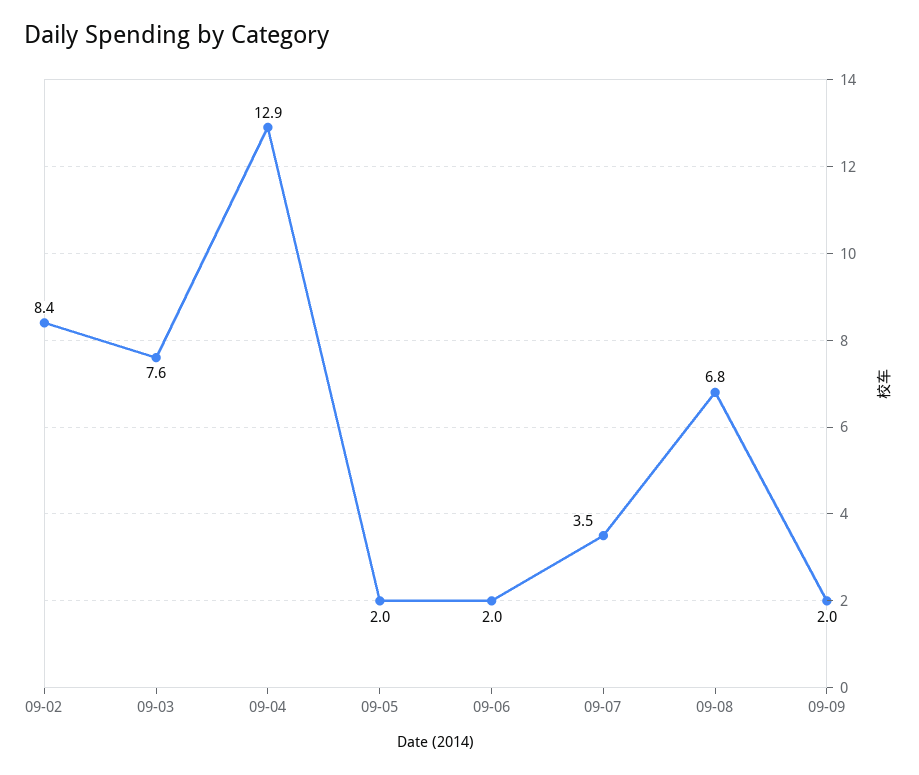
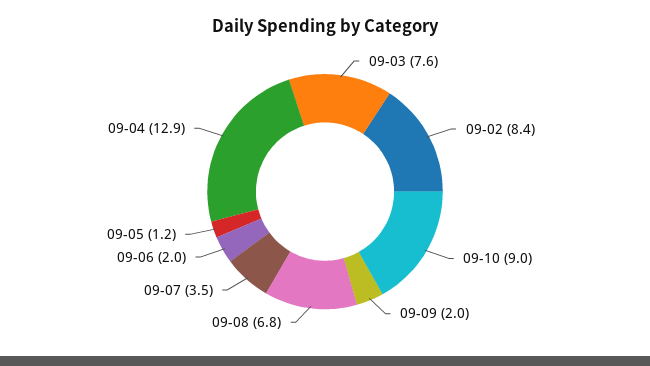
09-05: 2 -> 1.2
09-10: none -> 9

